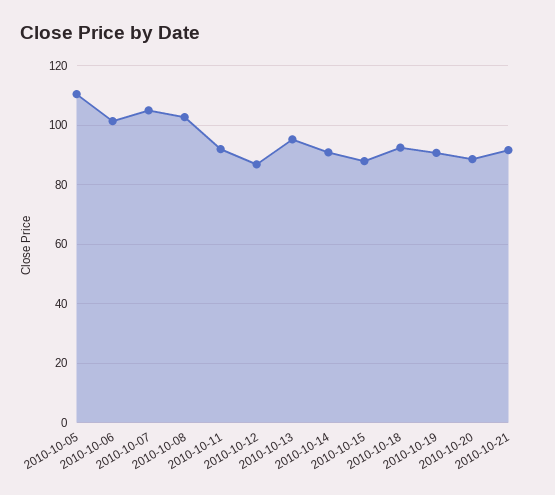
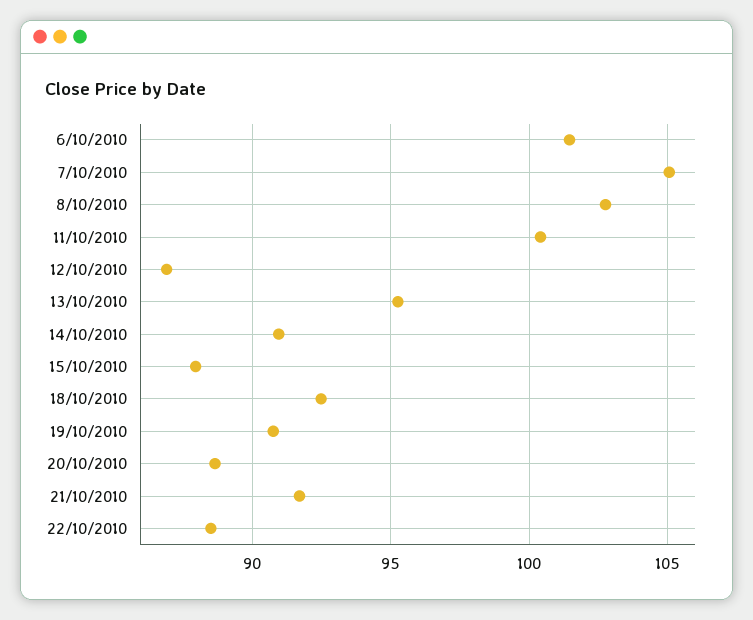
2010-10-05: 110 -> none
2010-10-11: 92.5 -> 100.5
22/10/2010: none -> 88.5

